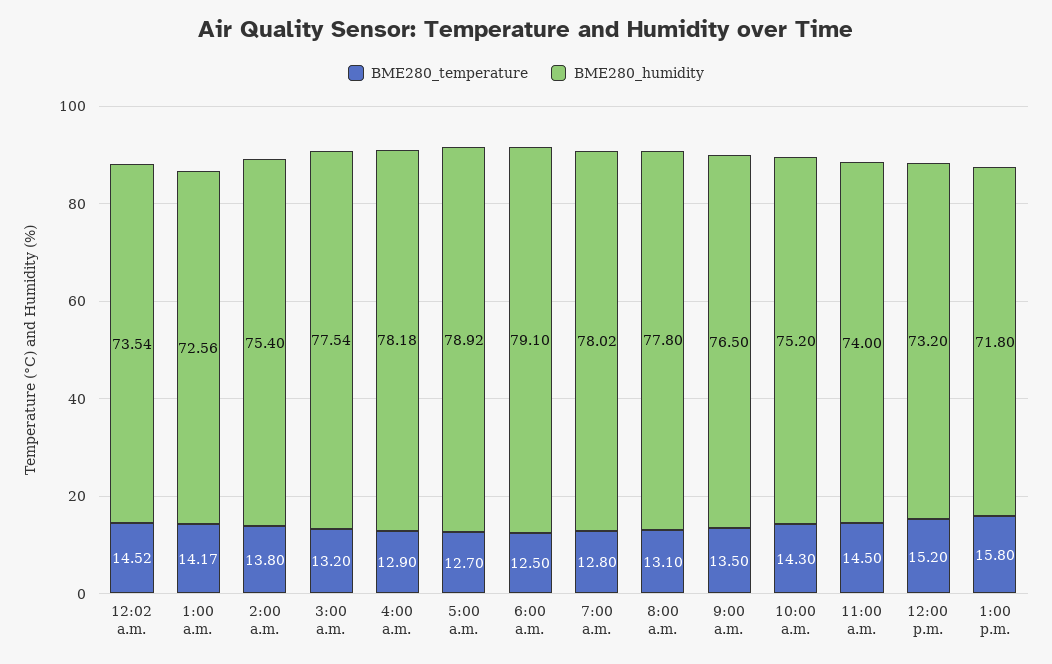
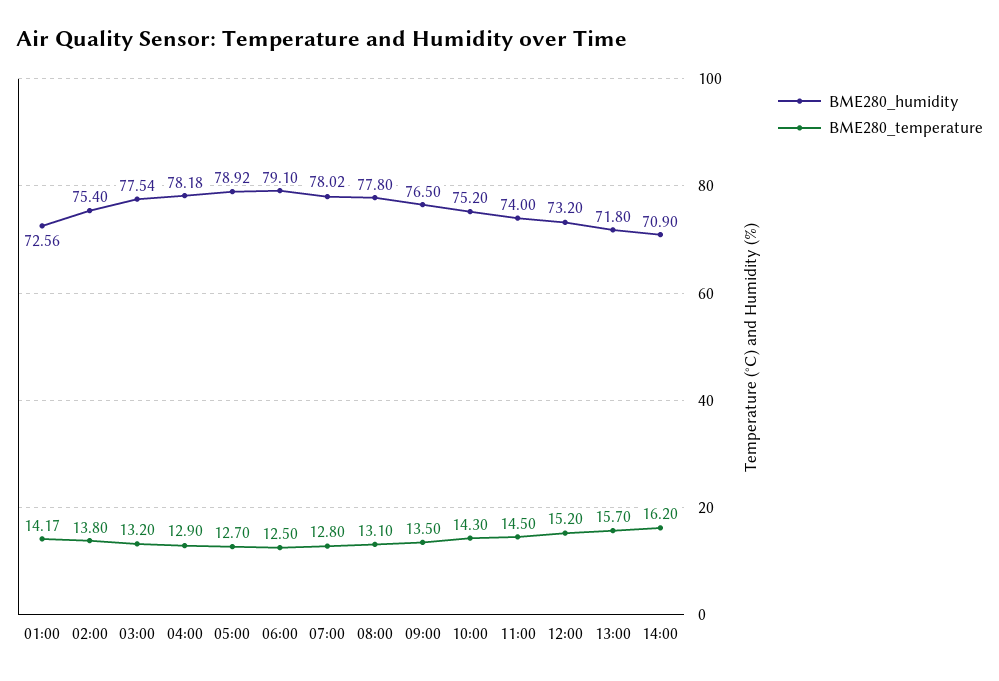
BME280_temperature, 12:02 a.m.: 14.52 -> none
BME280_humidity, 12:02 a.m.: 73.54 -> none
BME280_temperature, 1:00 p.m.: 15.8 -> 15.7
BME280_humidity, 14:00: none -> 70.9
BME280_temperature, 14:00: none -> 16.2

